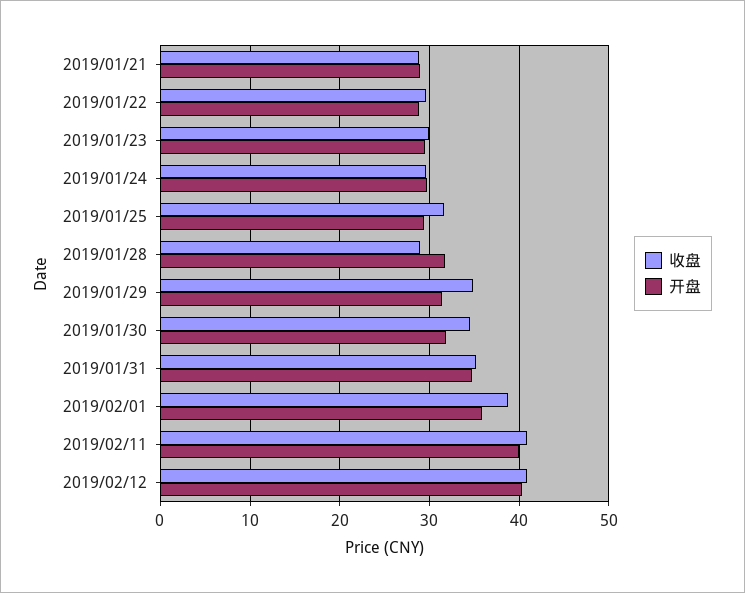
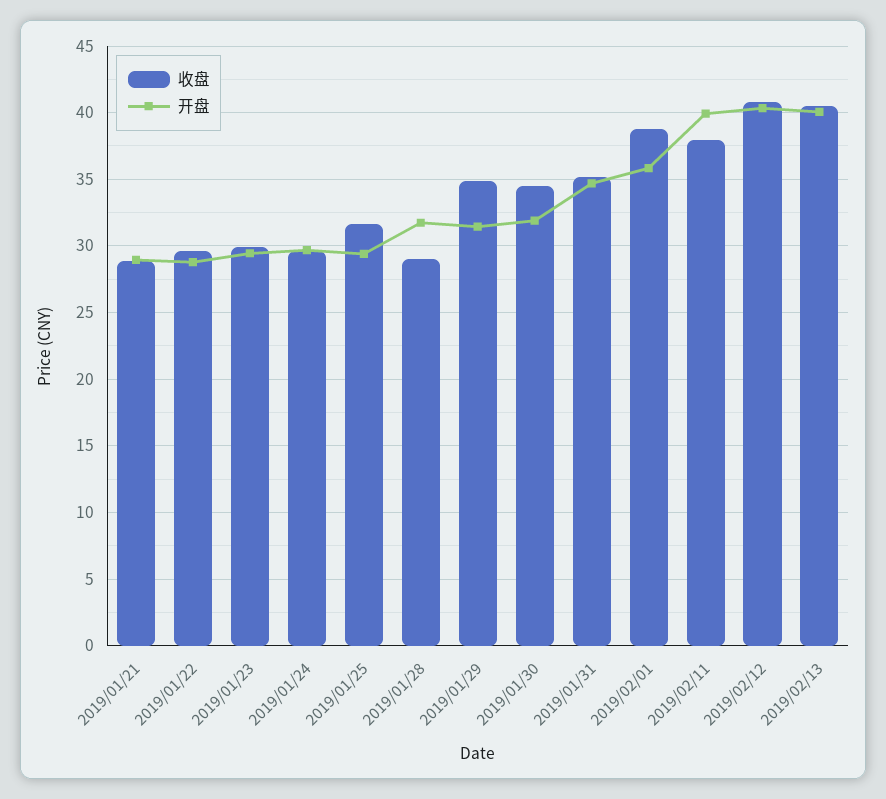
收盘, 2019/02/11: 41 -> 38
收盘, 2019/02/13: none -> 40.5
开盘, 2019/02/13: none -> 40

